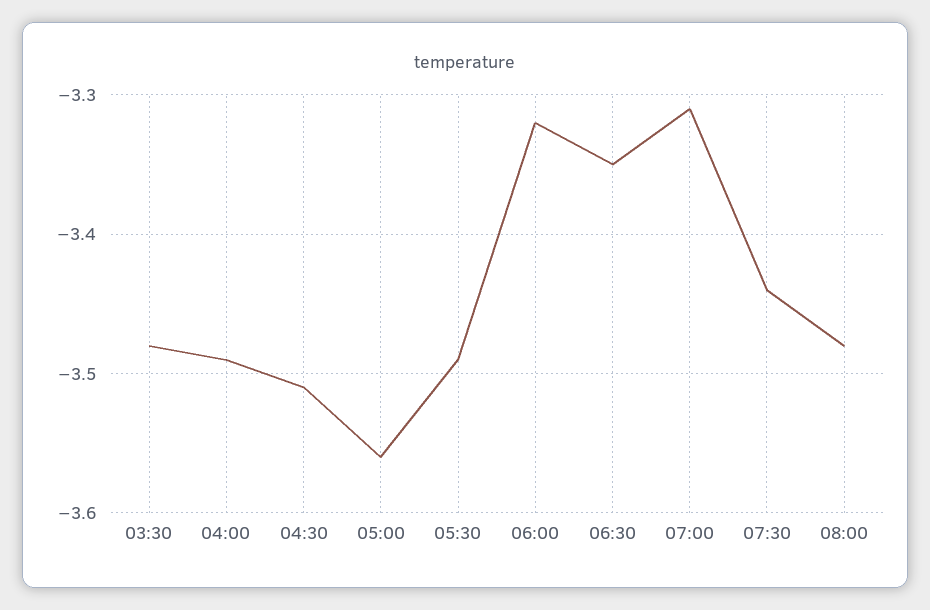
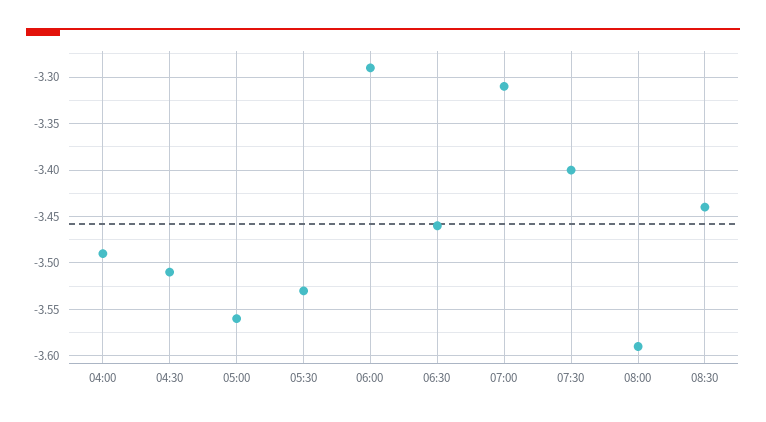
03:30: -3.48 -> none
05:30: -3.49 -> -3.53
06:00: -3.32 -> -3.29
06:30: -3.35 -> -3.46
07:30: -3.44 -> -3.4
08:00: -3.48 -> -3.59
08:30: none -> -3.44

